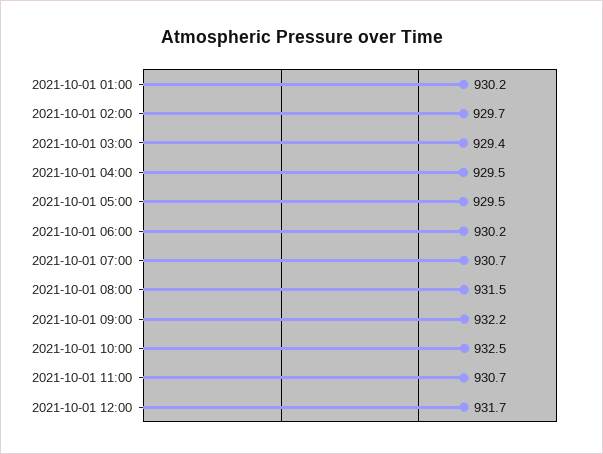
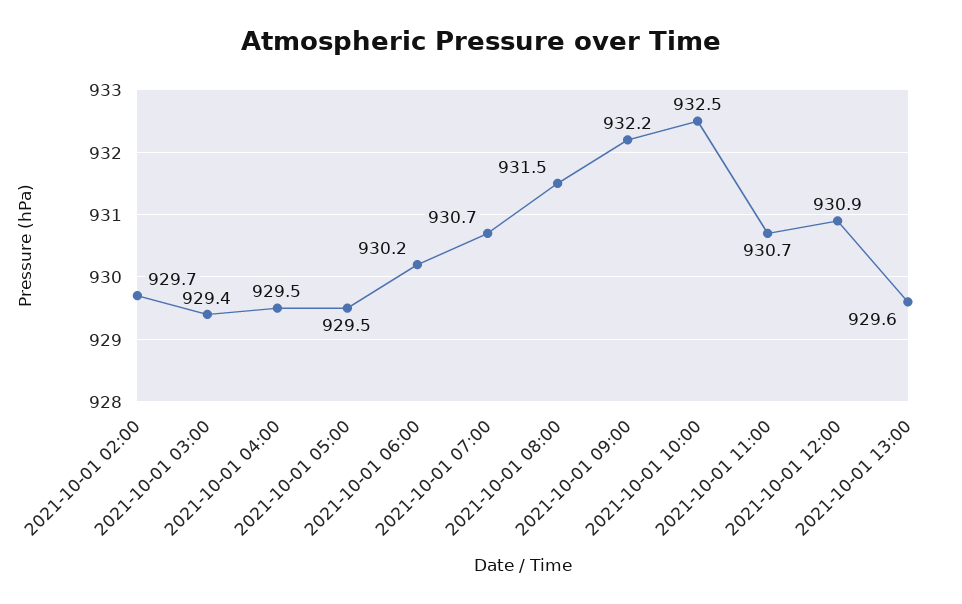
2021-10-01 01:00: 930.2 -> none
2021-10-01 12:00: 931.7 -> 930.9
2021-10-01 13:00: none -> 929.6

